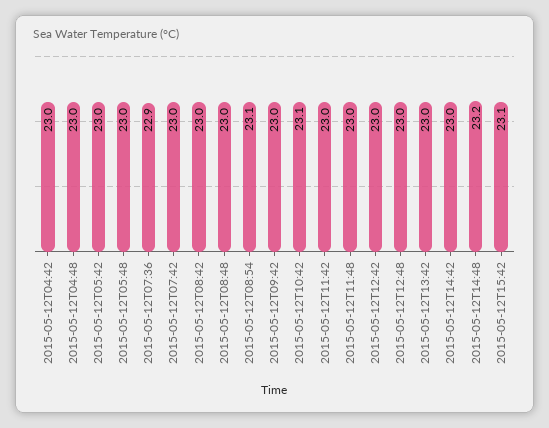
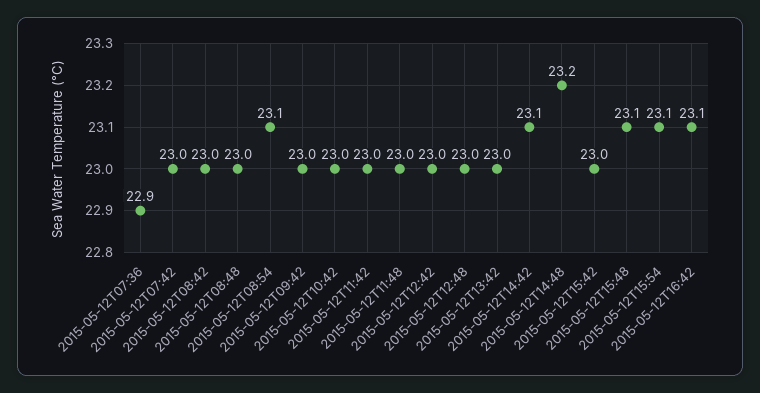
2015-05-12T04:42: 23 -> none
2015-05-12T04:48: 23 -> none
2015-05-12T05:42: 23 -> none
2015-05-12T05:48: 23 -> none
2015-05-12T10:42: 23.1 -> 23
2015-05-12T14:42: 23 -> 23.1
2015-05-12T15:42: 23.1 -> 23
2015-05-12T15:48: none -> 23.1
2015-05-12T15:54: none -> 23.1
2015-05-12T16:42: none -> 23.1

